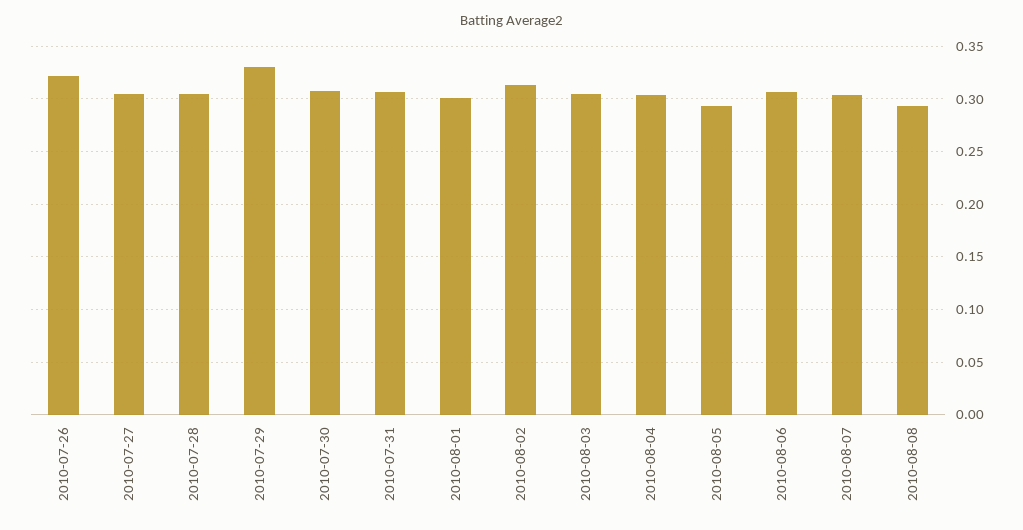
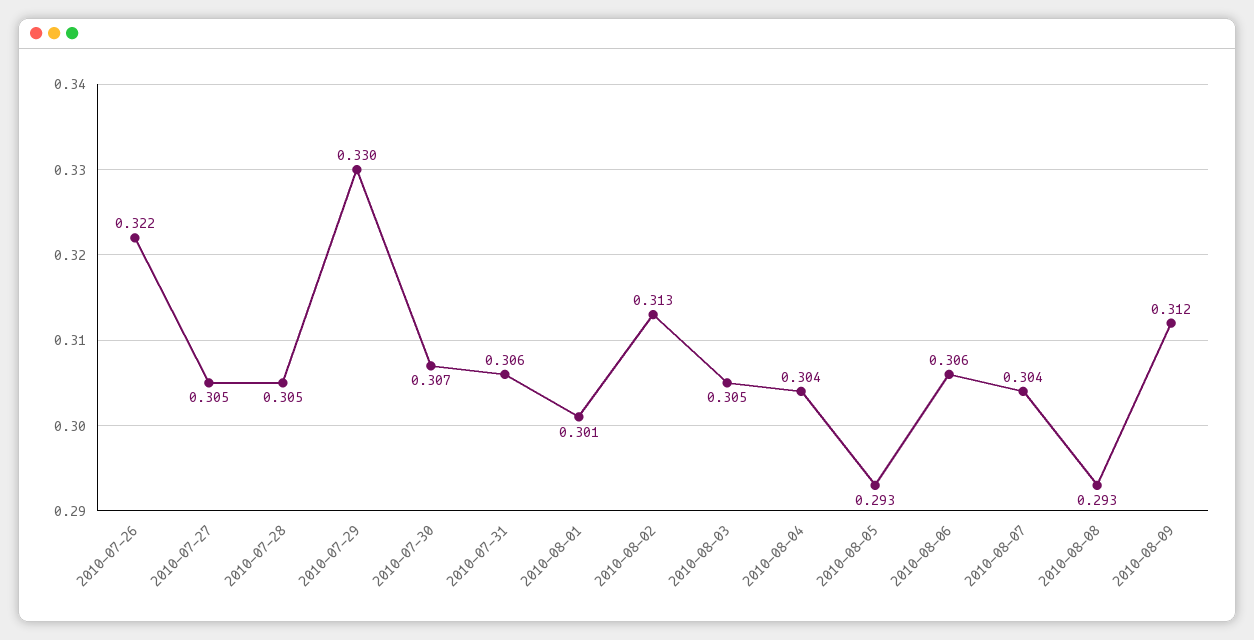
2010-08-09: none -> 0.312

